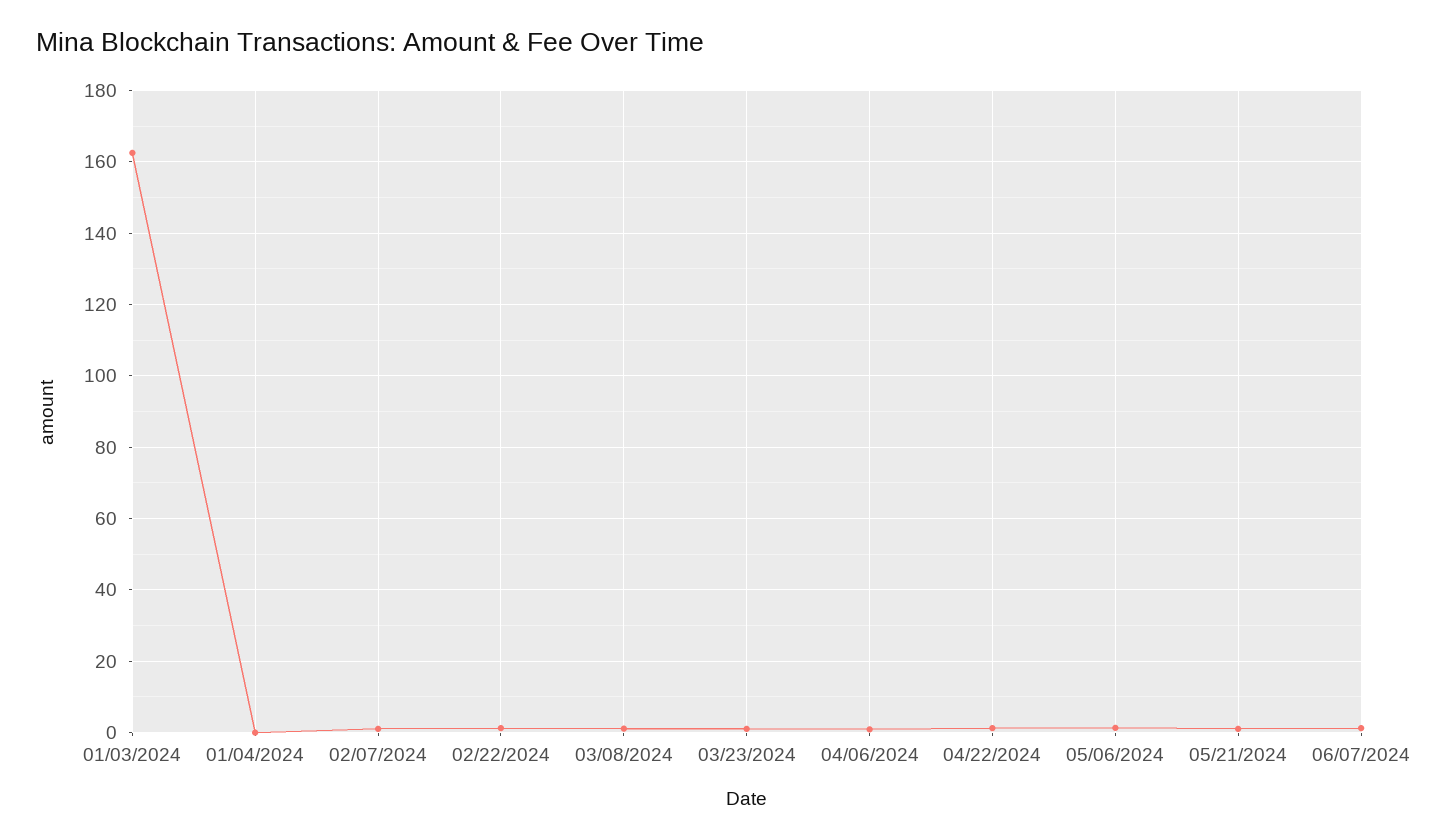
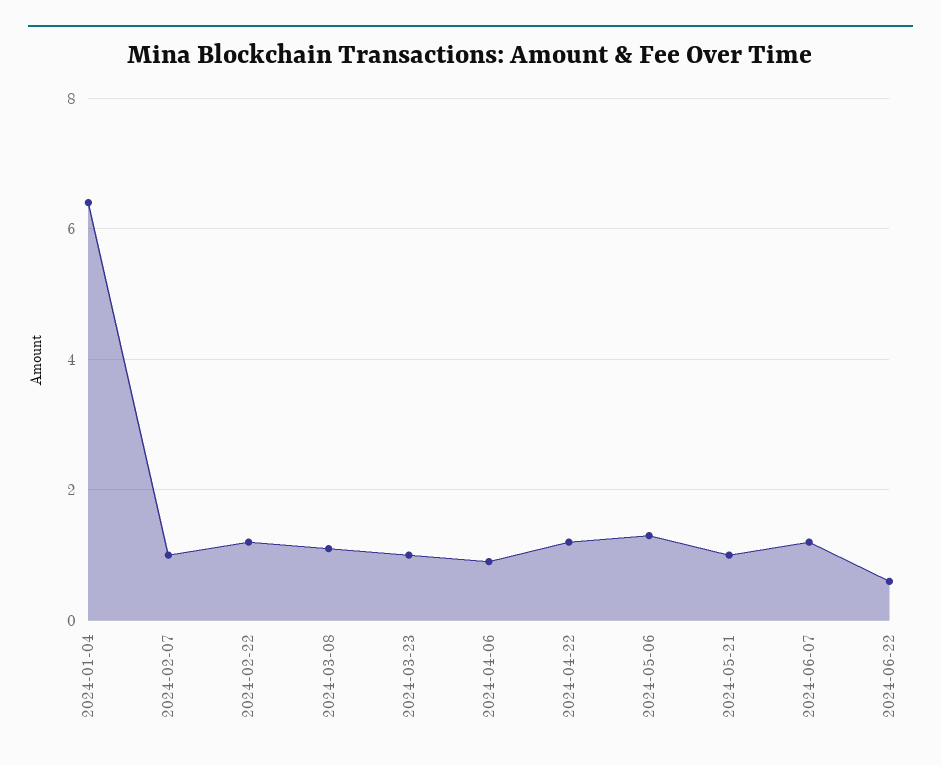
01/03/2024: 162 -> none
01/04/2024: 0 -> 6.5
2024-06-22: none -> 0.5

